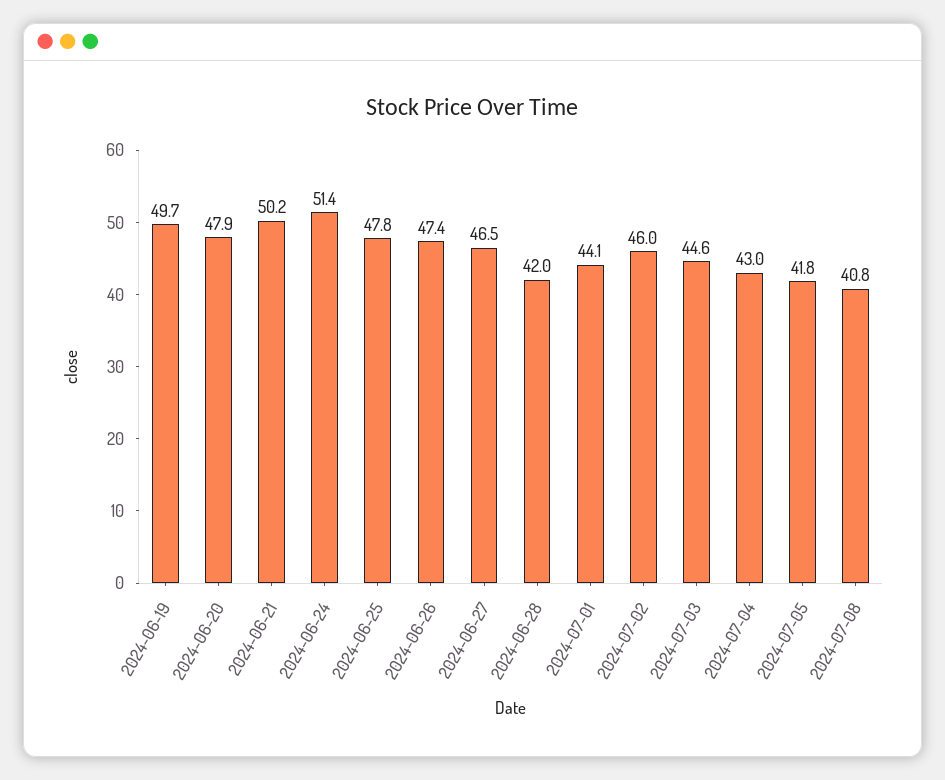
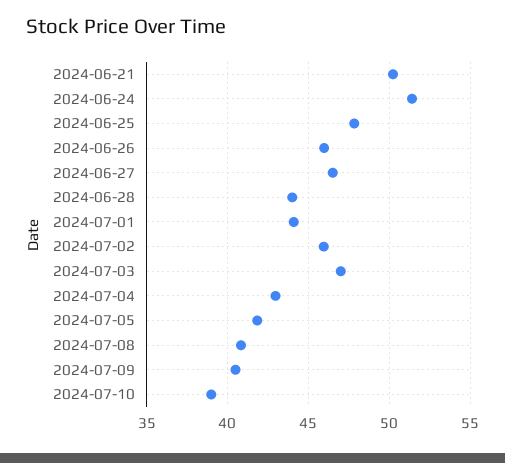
2024-06-19: 49.7 -> none
2024-06-20: 47.9 -> none
2024-06-26: 47.4 -> 46
2024-06-28: 42 -> 44
2024-07-03: 44.6 -> 47
2024-07-09: none -> 40.5
2024-07-10: none -> 39

